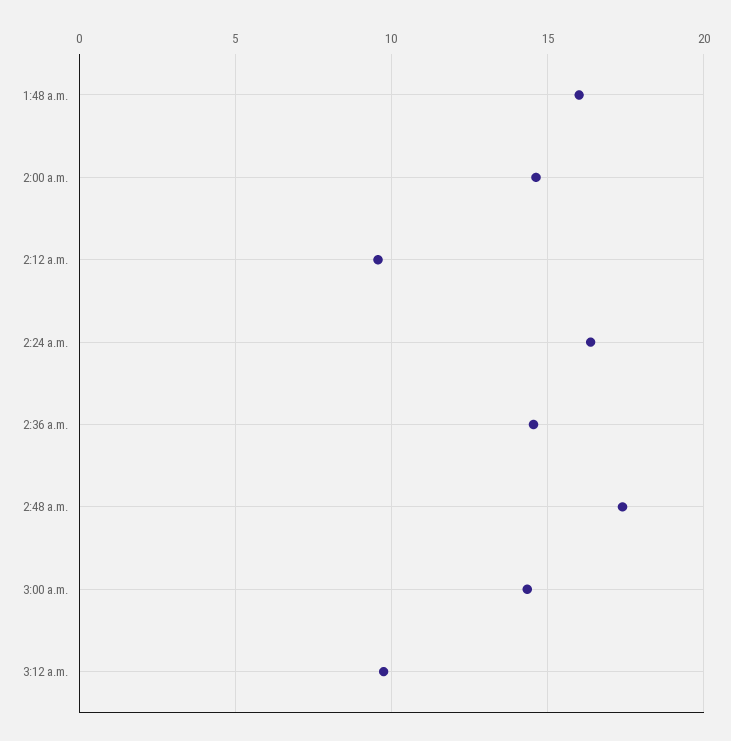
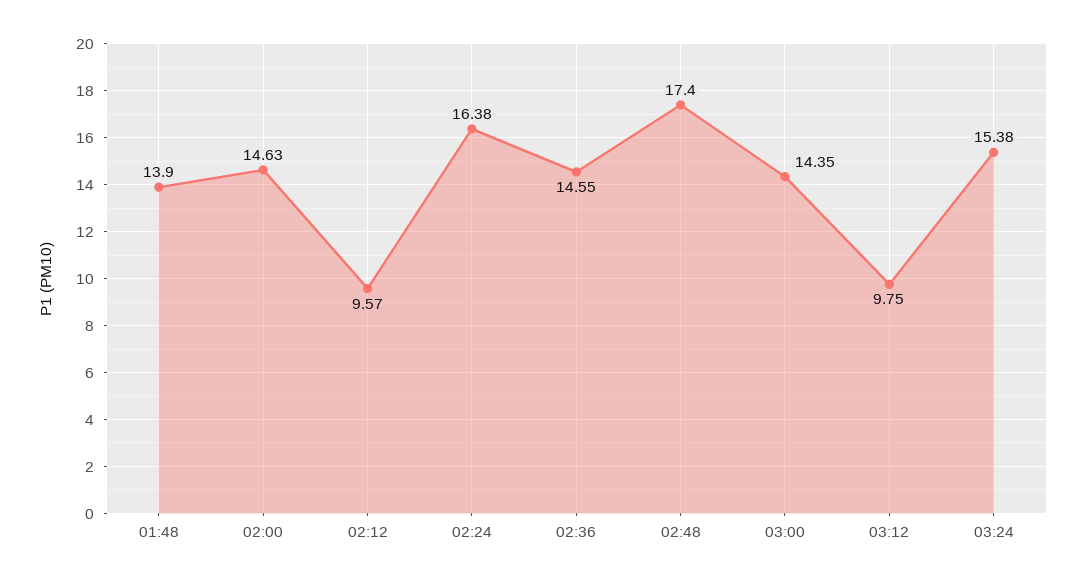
1:48 a.m.: 16 -> 13.9
03:24: none -> 15.38

